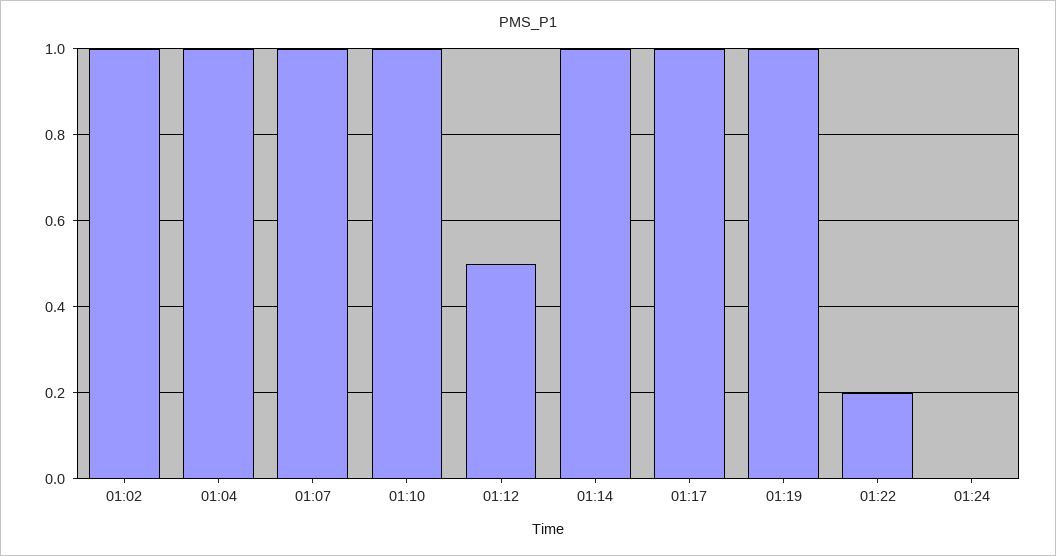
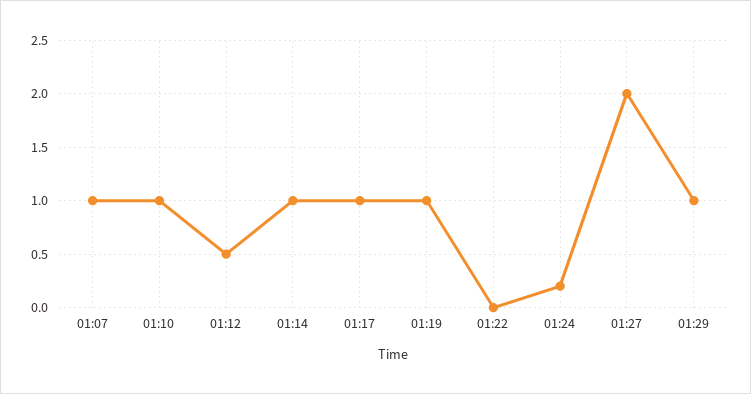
01:02: 1 -> none
01:04: 1 -> none
01:22: 0.2 -> 0
01:24: 0 -> 0.2
01:27: none -> 2
01:29: none -> 1

